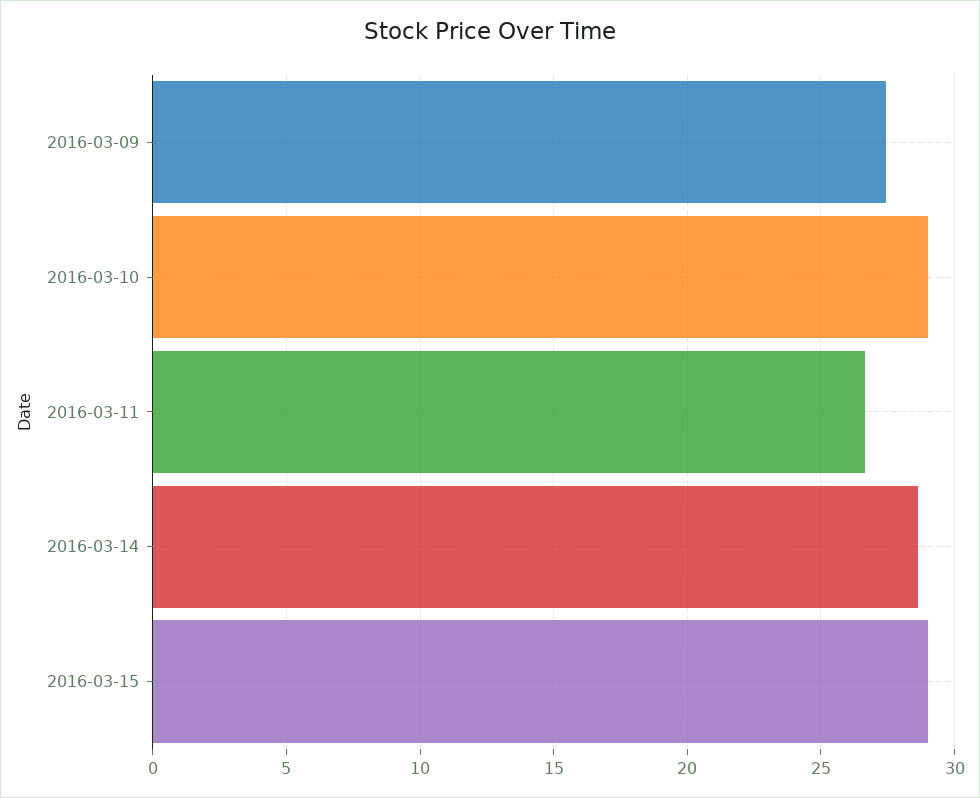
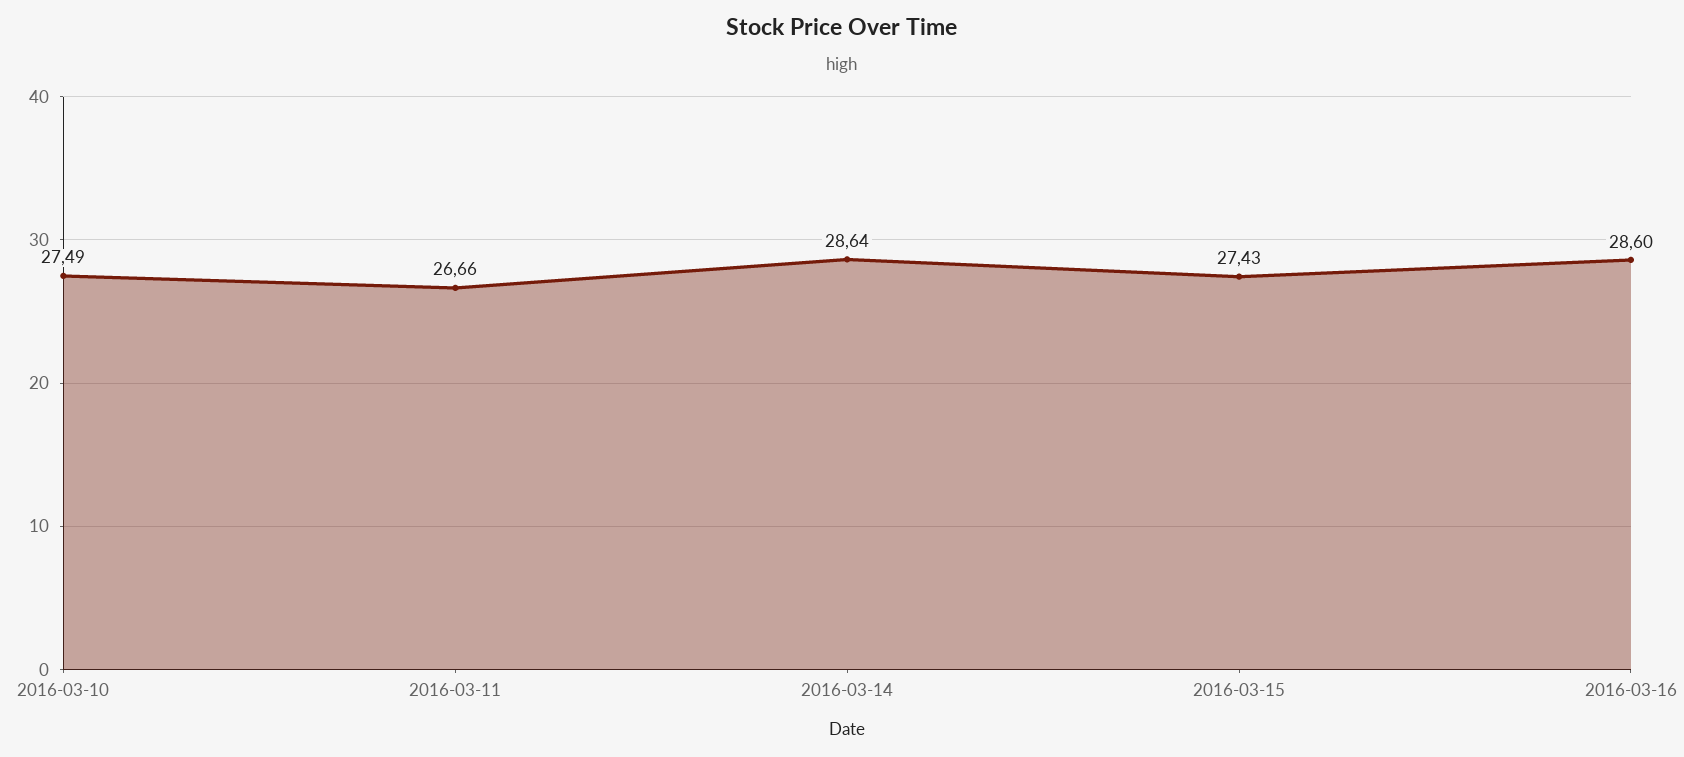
2016-03-09: 27.5 -> none
2016-03-10: 29 -> 27.49
2016-03-15: 29 -> 27.43
2016-03-16: none -> 28.6

